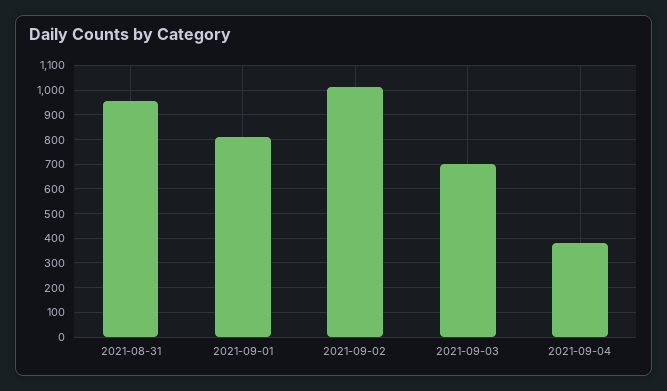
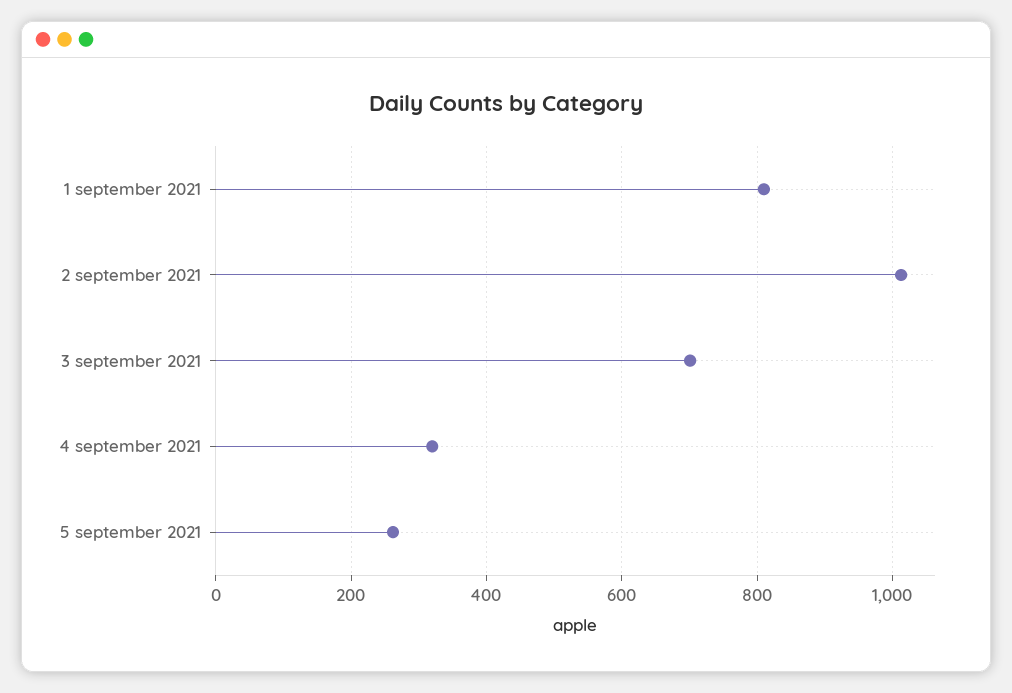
2021-08-31: 950 -> none
2021-09-04: 375 -> 320
5 september 2021: none -> 260

